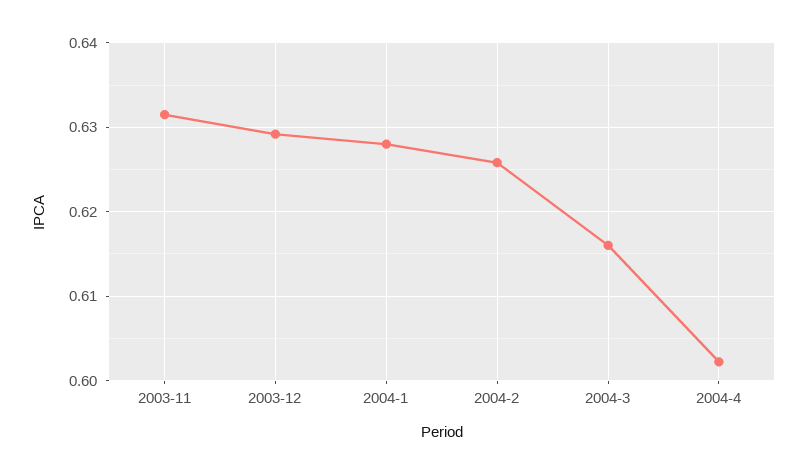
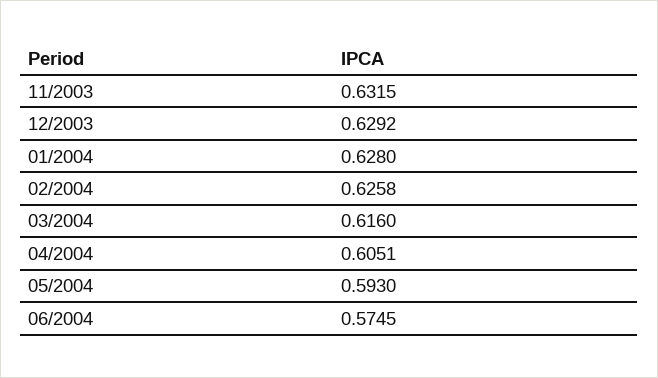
2004-4: 0.602 -> 0.6051
05/2004: none -> 0.593
06/2004: none -> 0.5745

